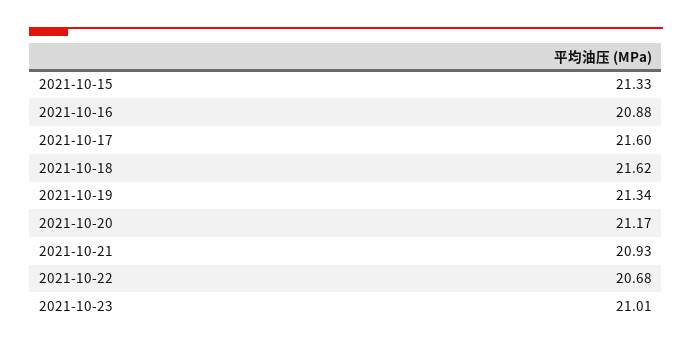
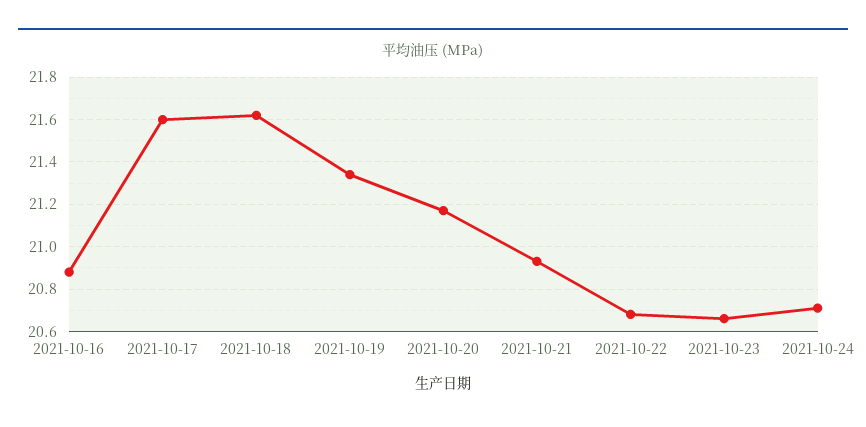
2021-10-15: 21.33 -> none
2021-10-23: 21.01 -> 20.65
2021-10-24: none -> 20.7

